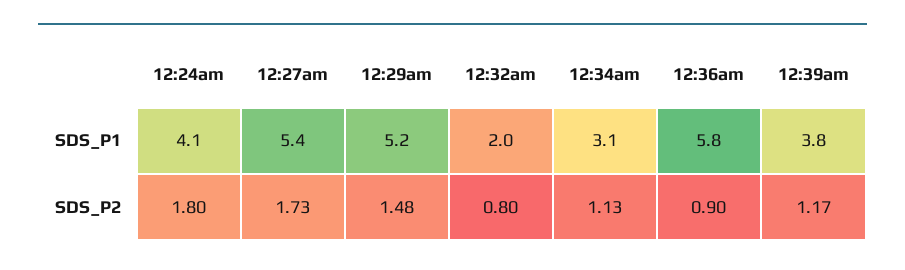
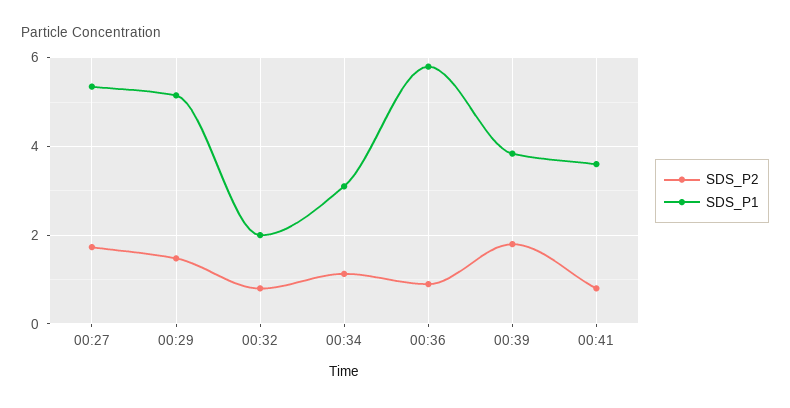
SDS_P1, 12:24am: 4.1 -> none
SDS_P2, 12:24am: 1.8 -> none
SDS_P2, 12:39am: 1.17 -> 1.8
SDS_P2, 00:41: none -> 0.8
SDS_P1, 00:41: none -> 3.6

